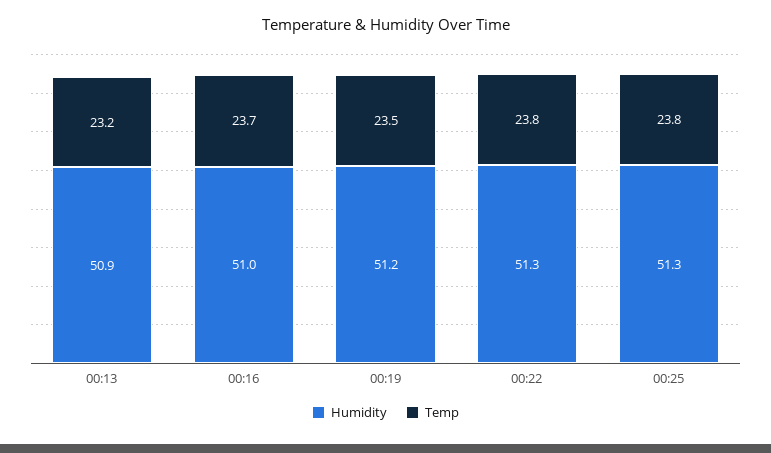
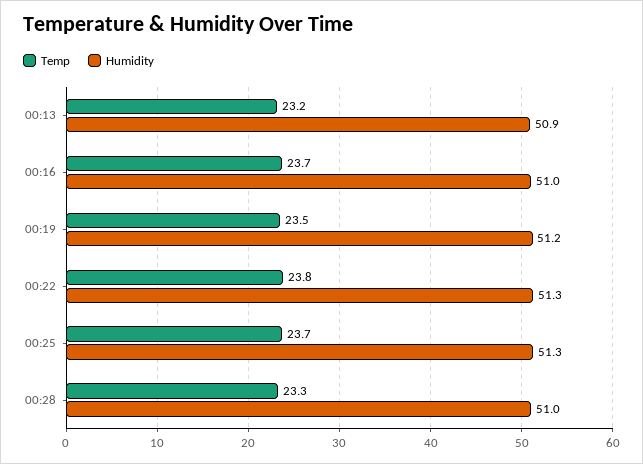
Temp, 00:25: 23.8 -> 23.7
Temp, 00:28: none -> 23.3
Humidity, 00:28: none -> 51

